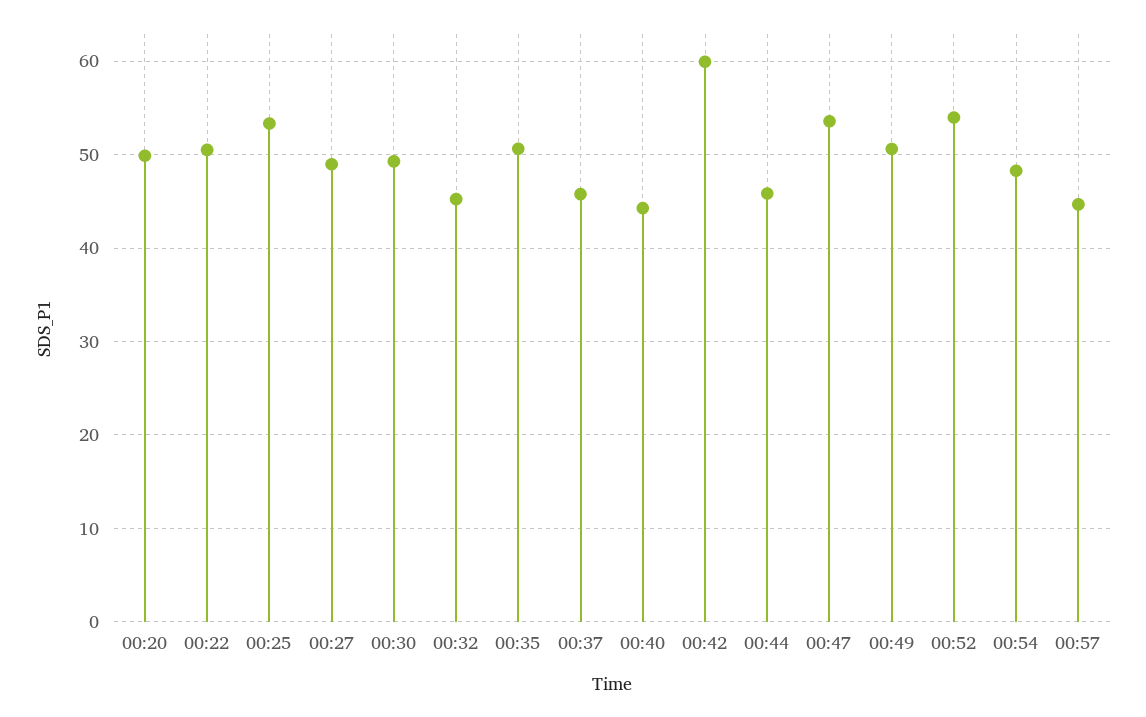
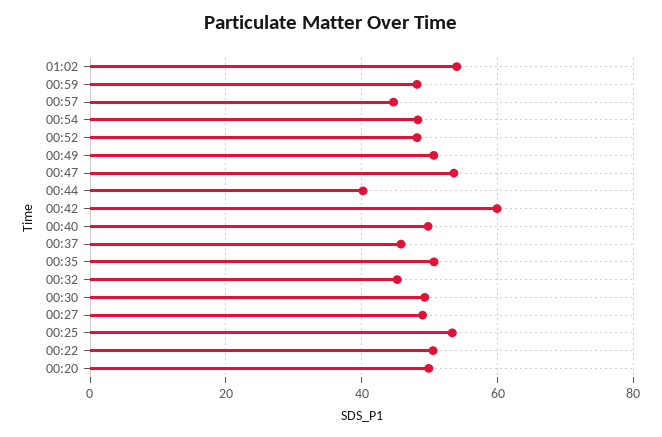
00:40: 44 -> 50
00:44: 46 -> 40
00:52: 54 -> 48
01:02: none -> 54
00:59: none -> 48

